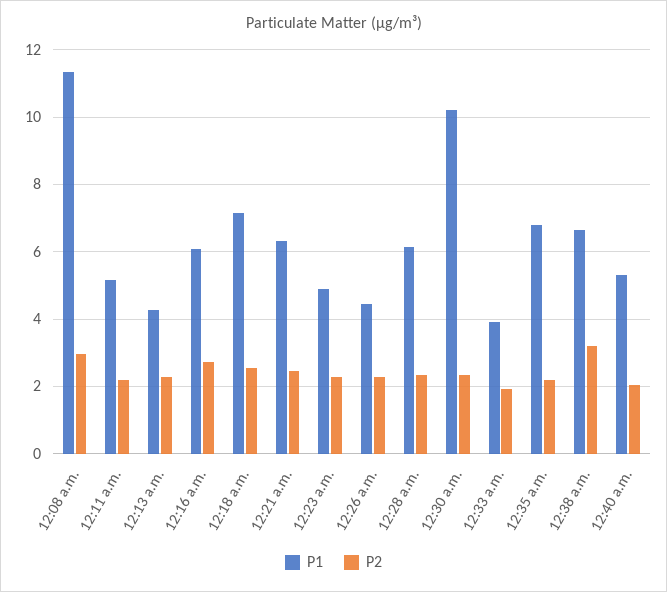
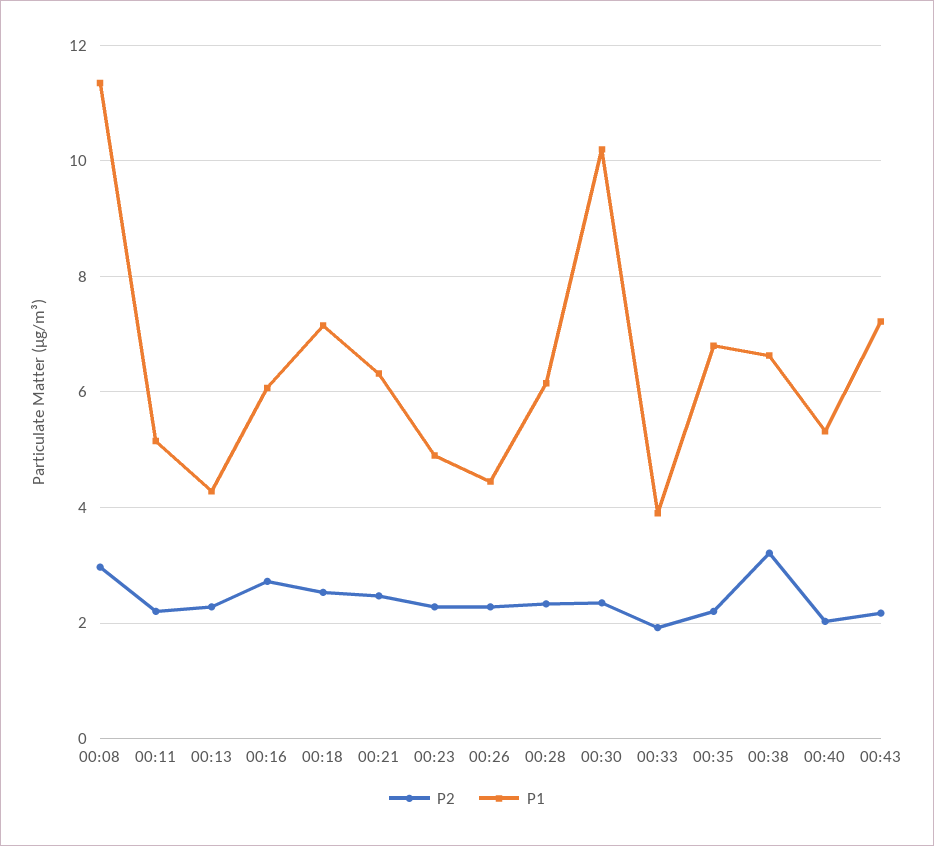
P2, 00:43: none -> 2.2
P1, 00:43: none -> 7.2

